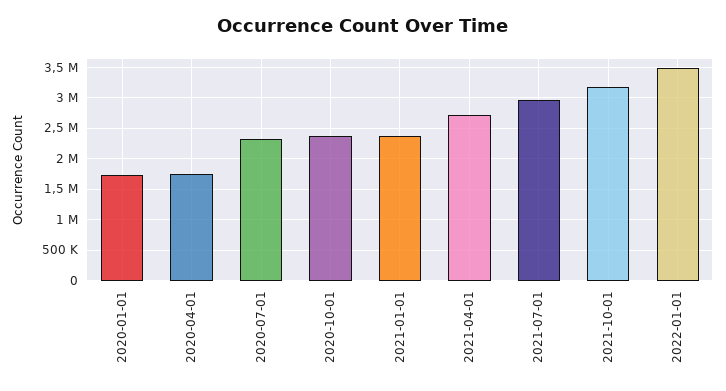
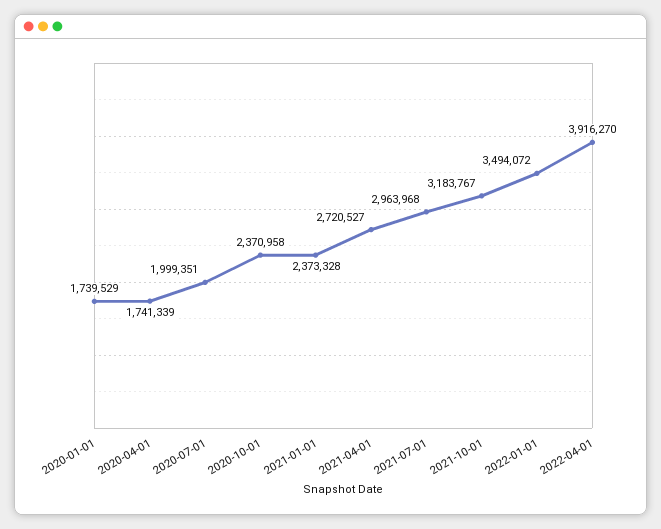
2020-07-01: 2300000 -> 1999351
2022-04-01: none -> 3916270

